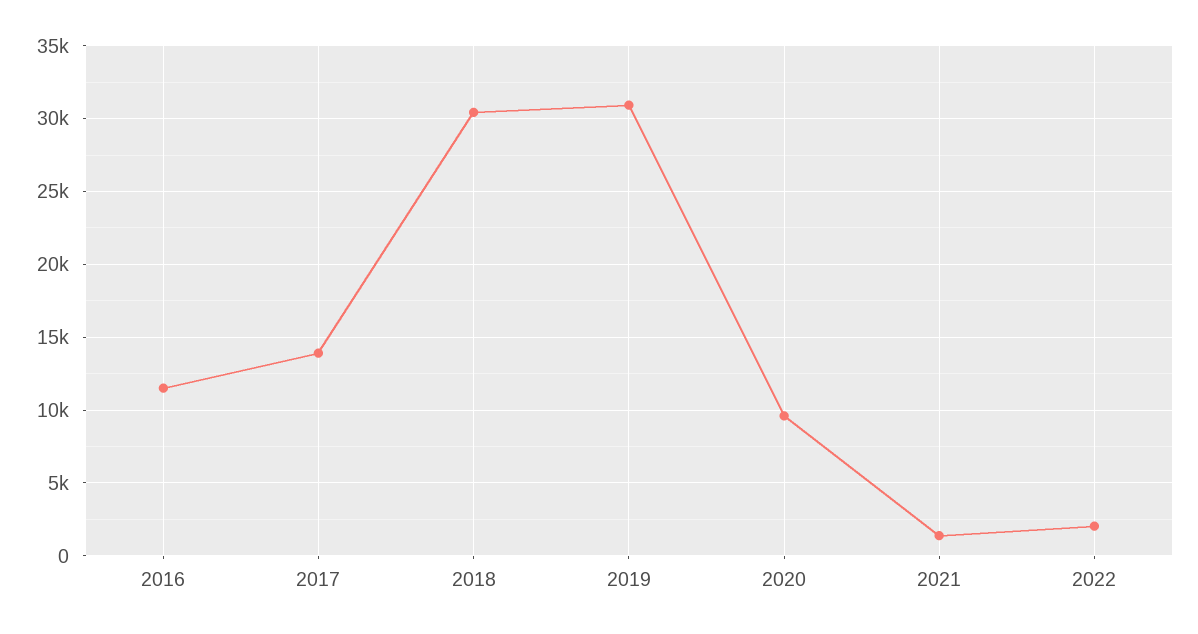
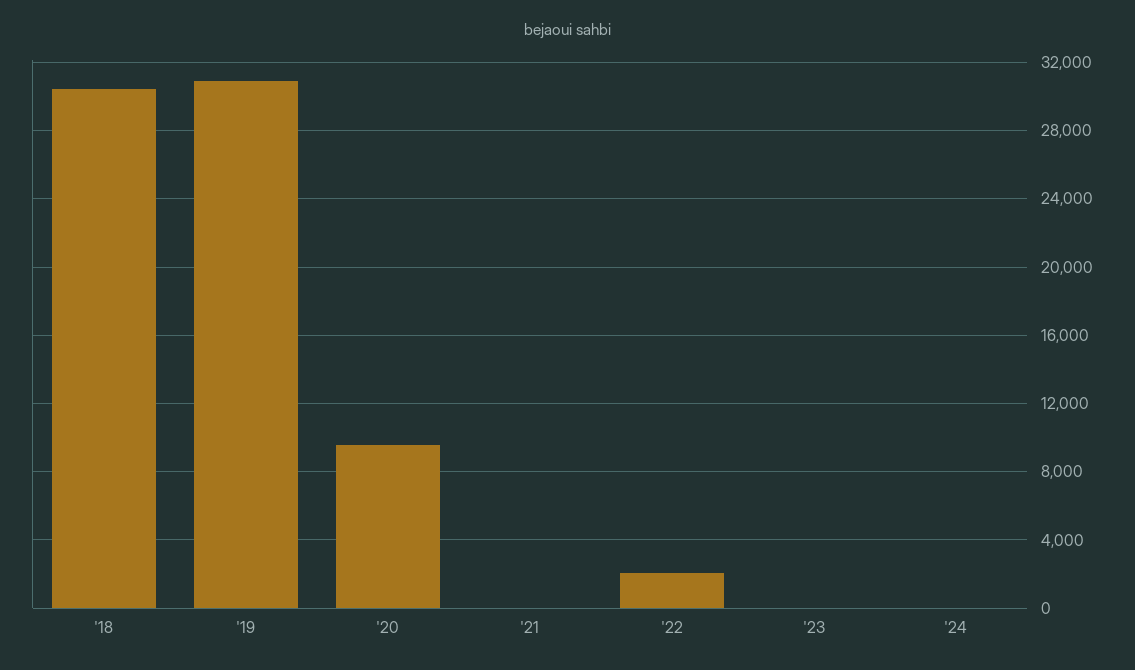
2016: 11500 -> none
2017: 14000 -> none
2021: 1500 -> 0
'23: none -> 0
'24: none -> 0

